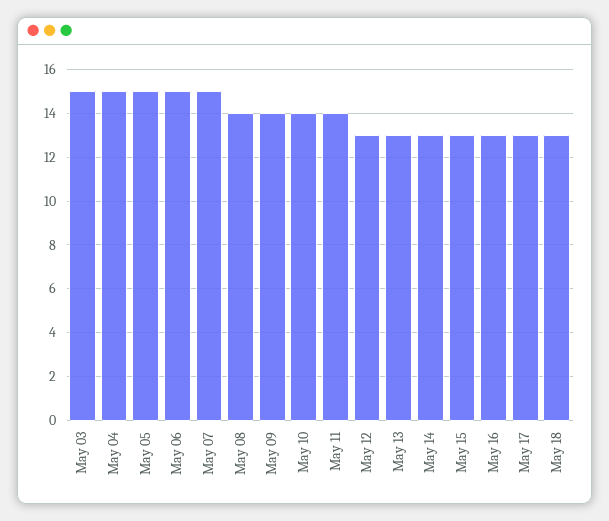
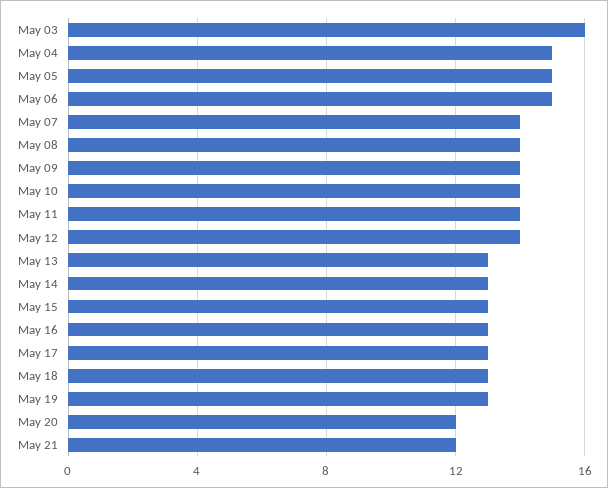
May 03: 15 -> 16
May 07: 15 -> 14
May 12: 13 -> 14
May 19: none -> 13
May 20: none -> 12
May 21: none -> 12

